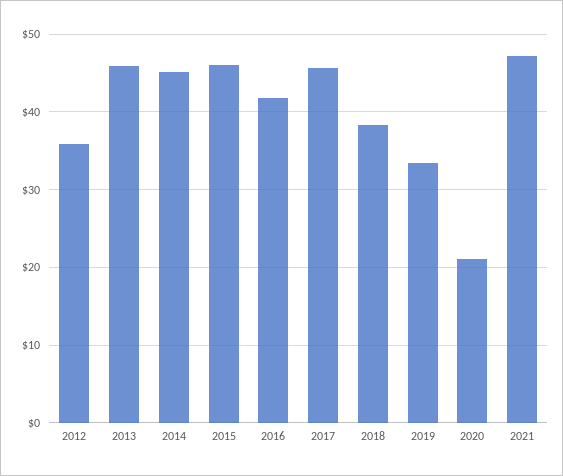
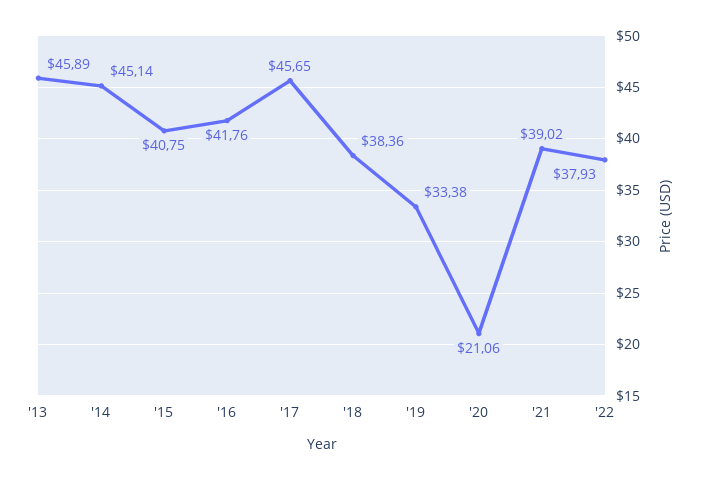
2012: 36 -> none
2015: 46 -> 40.75
2021: 47 -> 39.02
'22: none -> 37.93

